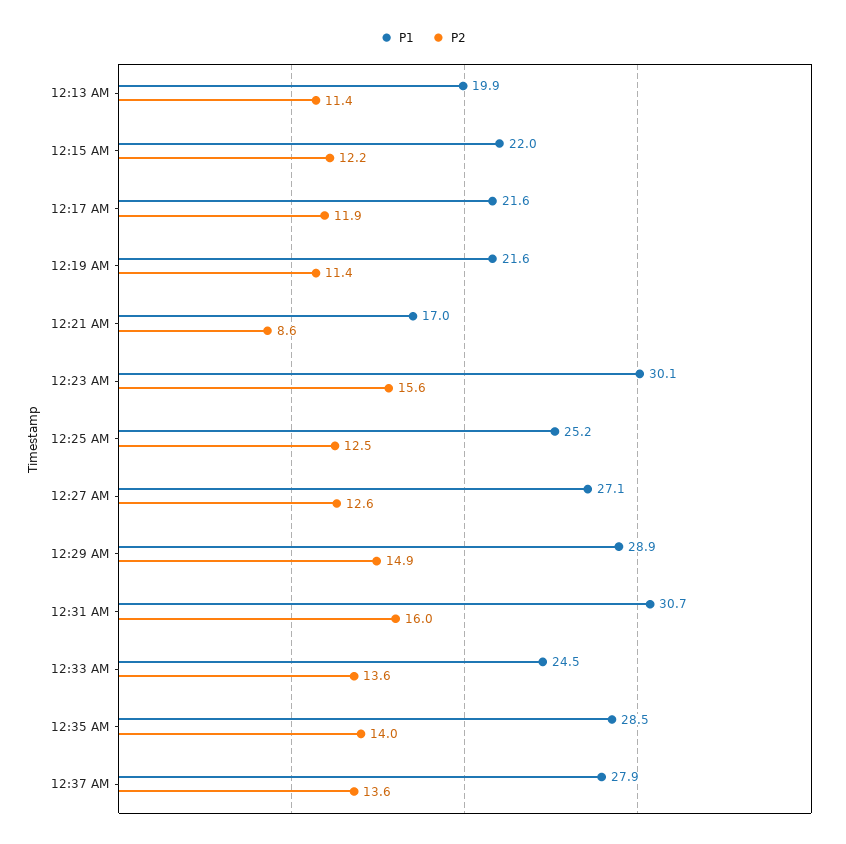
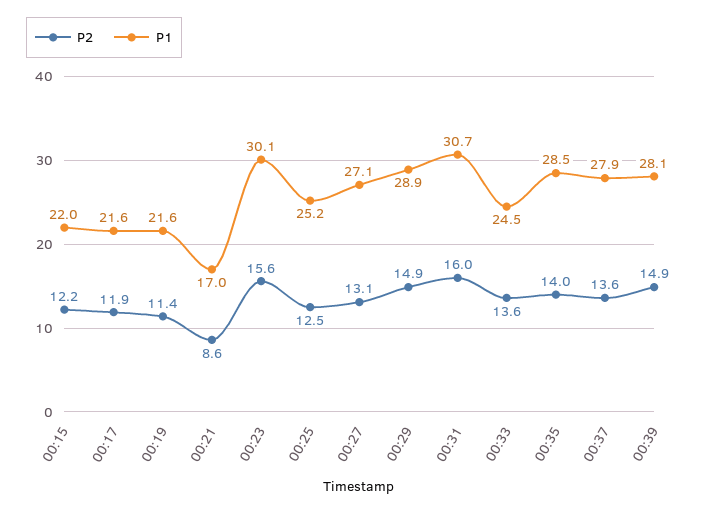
P1, 12:13 AM: 19.9 -> none
P2, 12:13 AM: 11.4 -> none
P2, 12:27 AM: 12.6 -> 13.1
P2, 00:39: none -> 14.9
P1, 00:39: none -> 28.1

